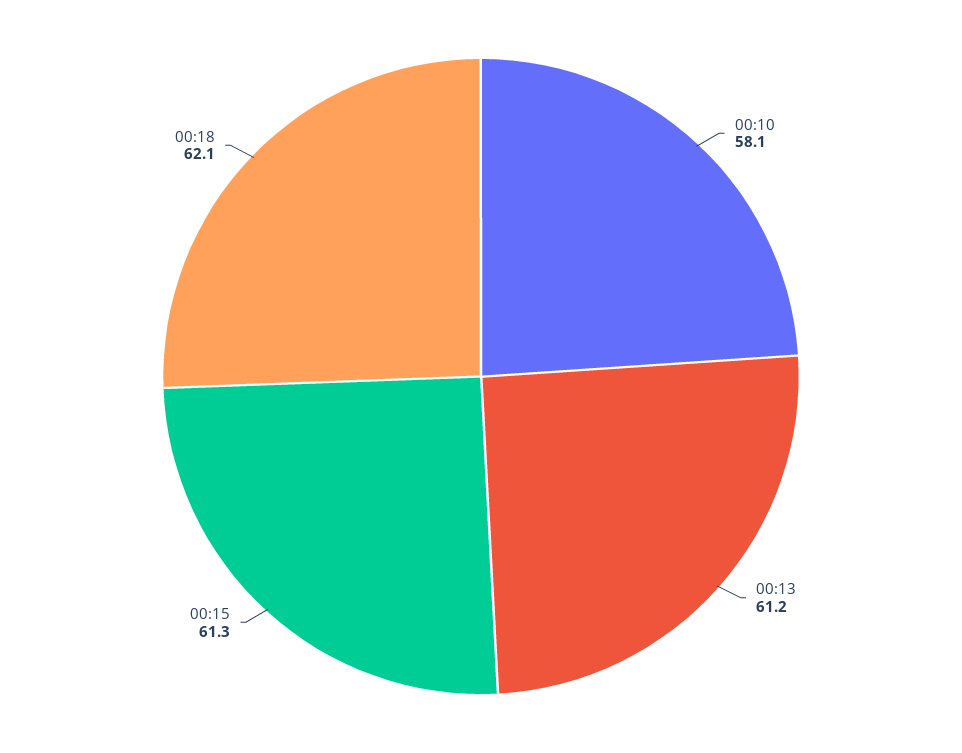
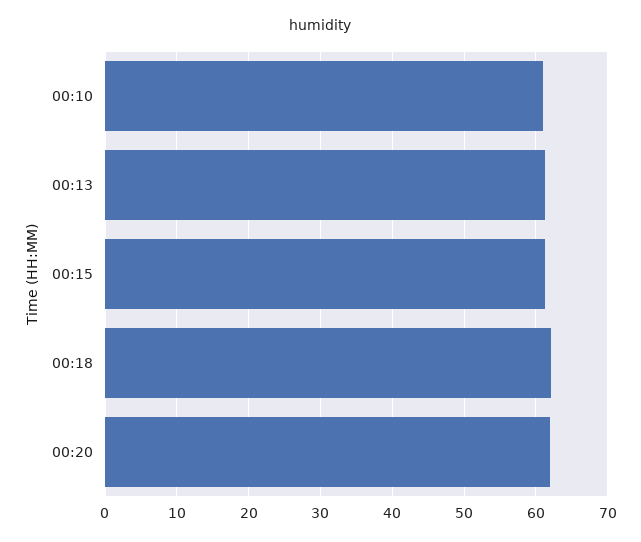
00:10: 58.1 -> 61
00:20: none -> 62

